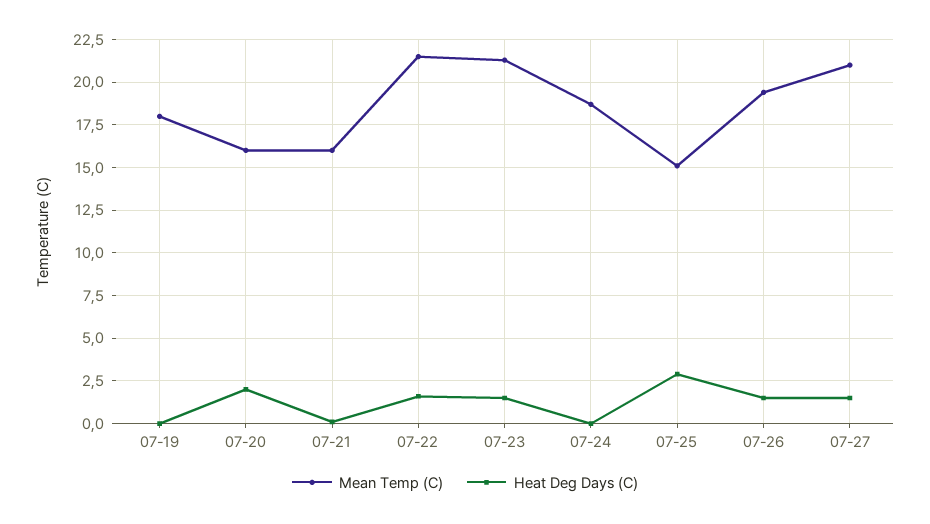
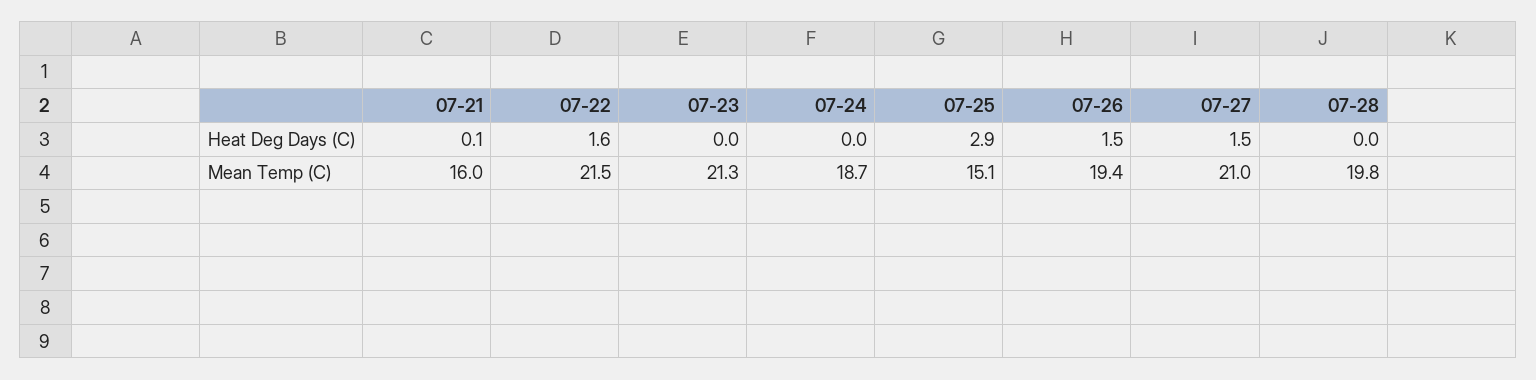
Mean Temp (C), 07-19: 18 -> none
Heat Deg Days (C), 07-19: 0 -> none
Mean Temp (C), 07-20: 16 -> none
Heat Deg Days (C), 07-20: 2 -> none
Heat Deg Days (C), 07-23: 1.5 -> 0
Heat Deg Days (C), 07-28: none -> 0
Mean Temp (C), 07-28: none -> 19.8

